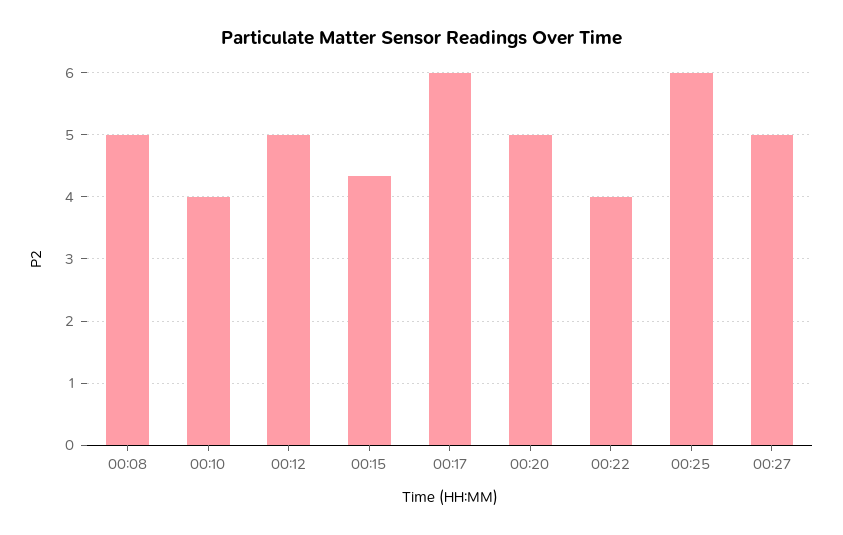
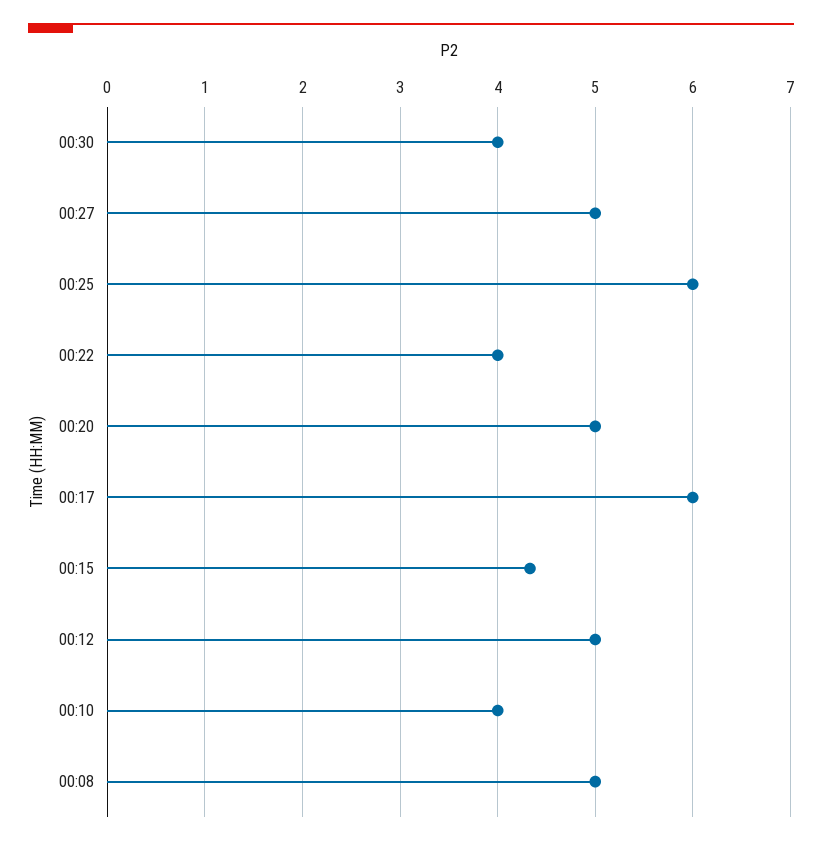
00:30: none -> 4

